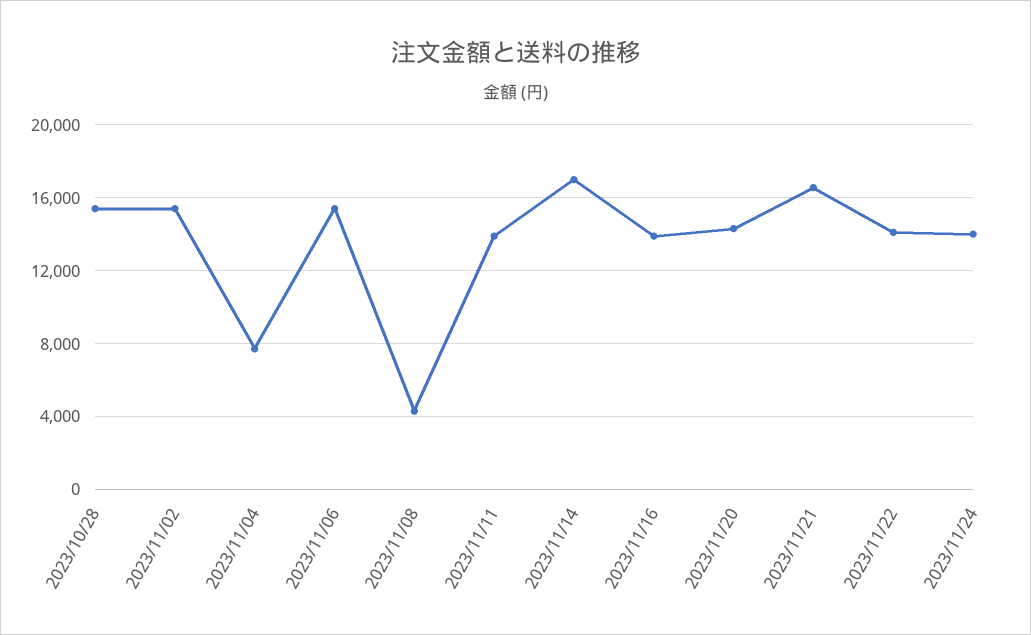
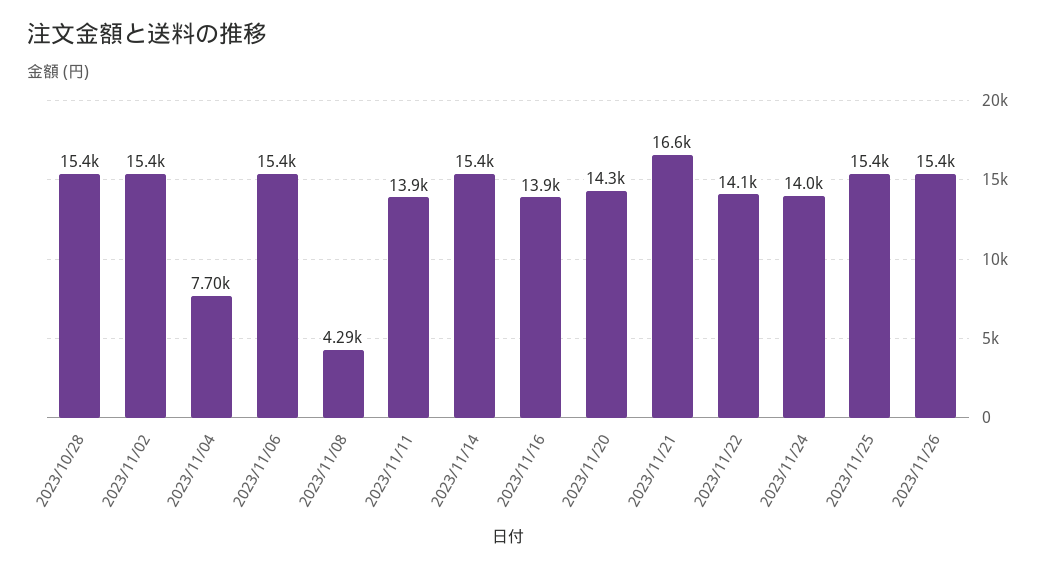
2023/11/14: 17000 -> 15400
2023/11/25: none -> 15400
2023/11/26: none -> 15400

